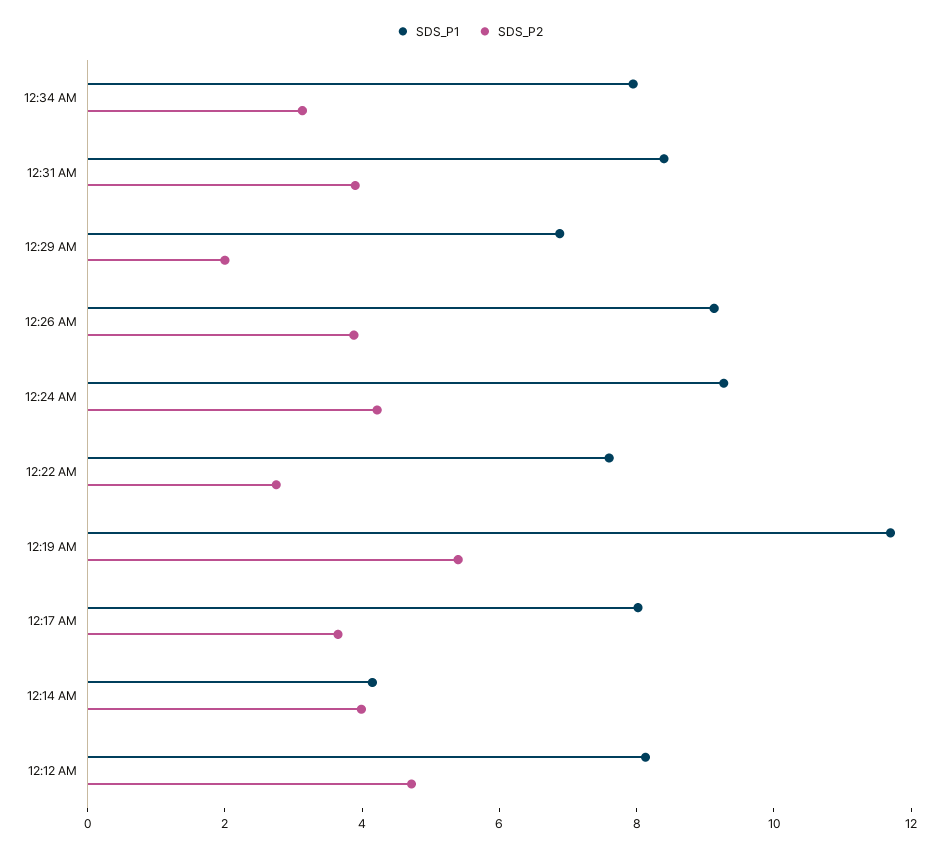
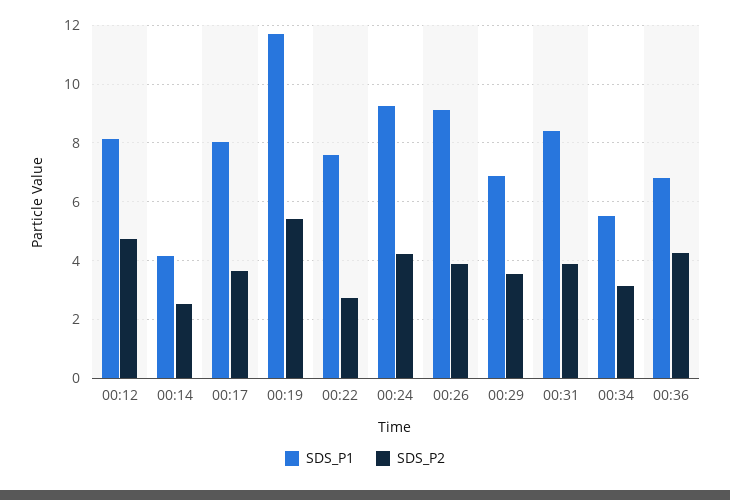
SDS_P1, 12:34 AM: 8 -> 5.5
SDS_P2, 12:29 AM: 2 -> 3.5
SDS_P2, 12:14 AM: 4 -> 2.5
SDS_P1, 00:36: none -> 6.75
SDS_P2, 00:36: none -> 4.25

